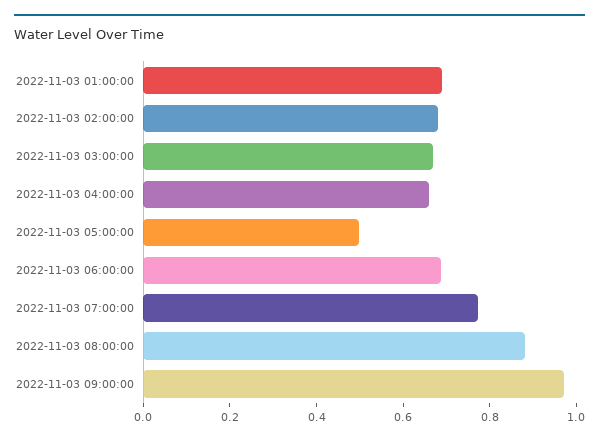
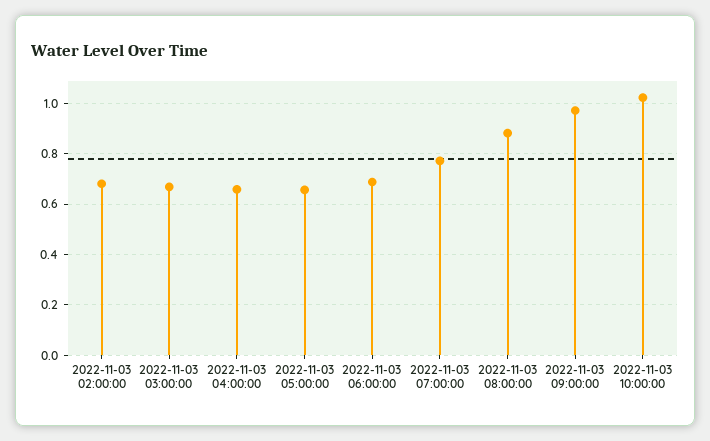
2022-11-03 01:00:00: 0.7 -> none
2022-11-03 05:00:00: 0.5 -> 0.65
2022-11-03 10:00:00: none -> 1.025

